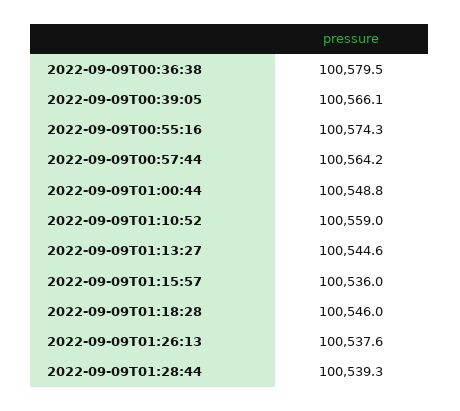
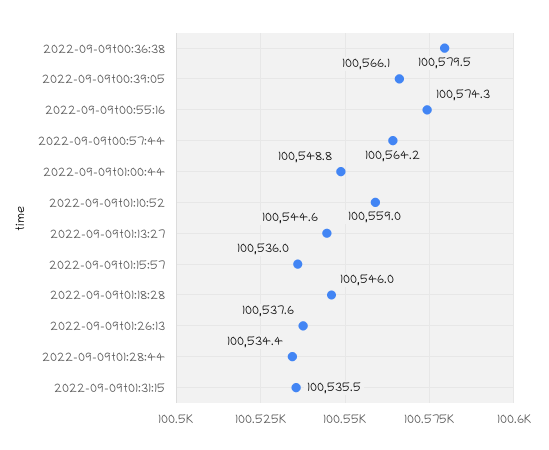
2022-09-09T01:28:44: 100539.3 -> 100534.4
2022-09-09t01:31:15: none -> 100535.5

